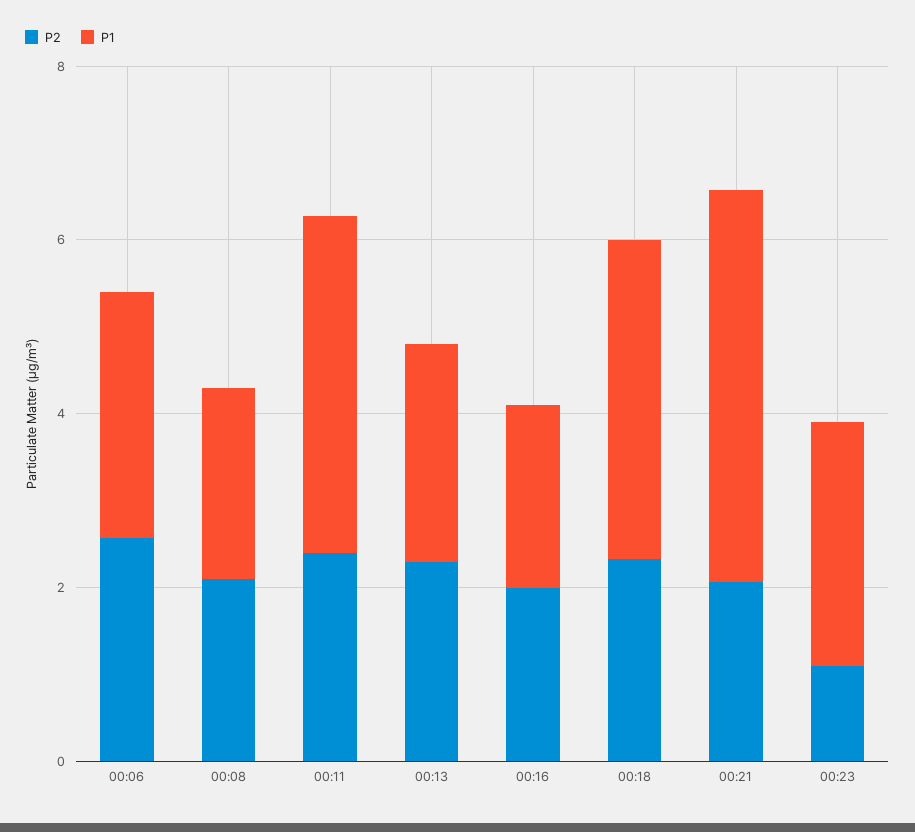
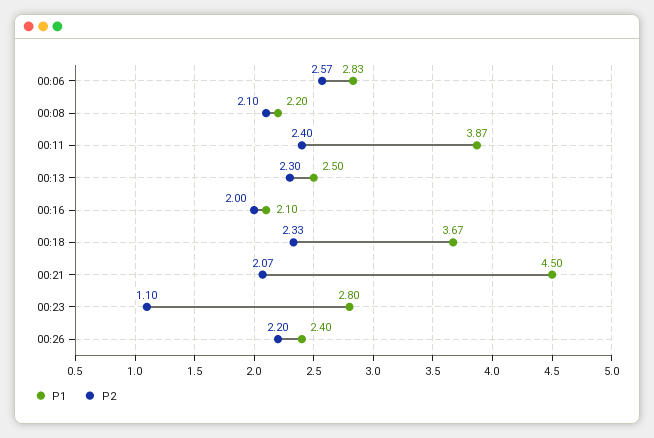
P1, 00:26: none -> 2.4
P2, 00:26: none -> 2.2

